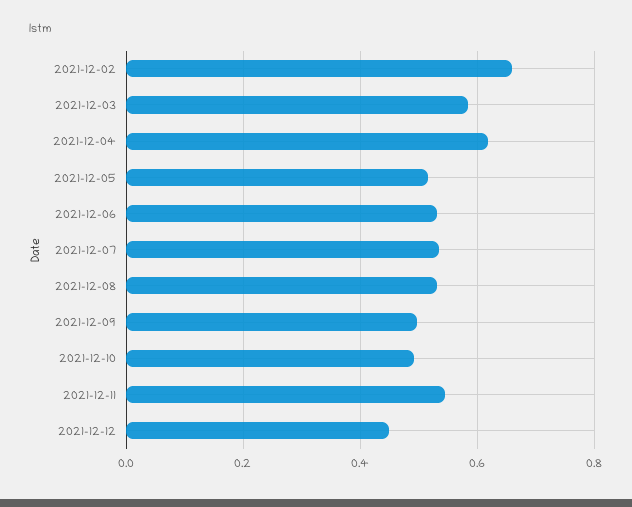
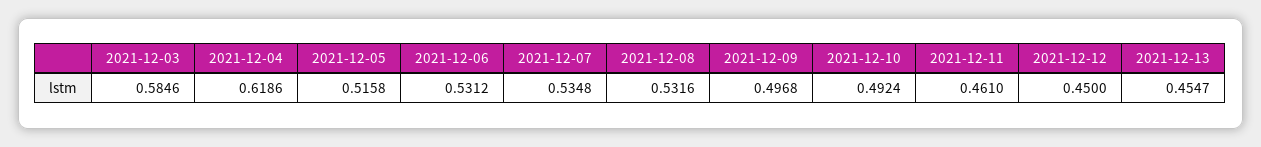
2021-12-02: 0.66 -> none
2021-12-11: 0.54 -> 0.461
2021-12-13: none -> 0.4547

